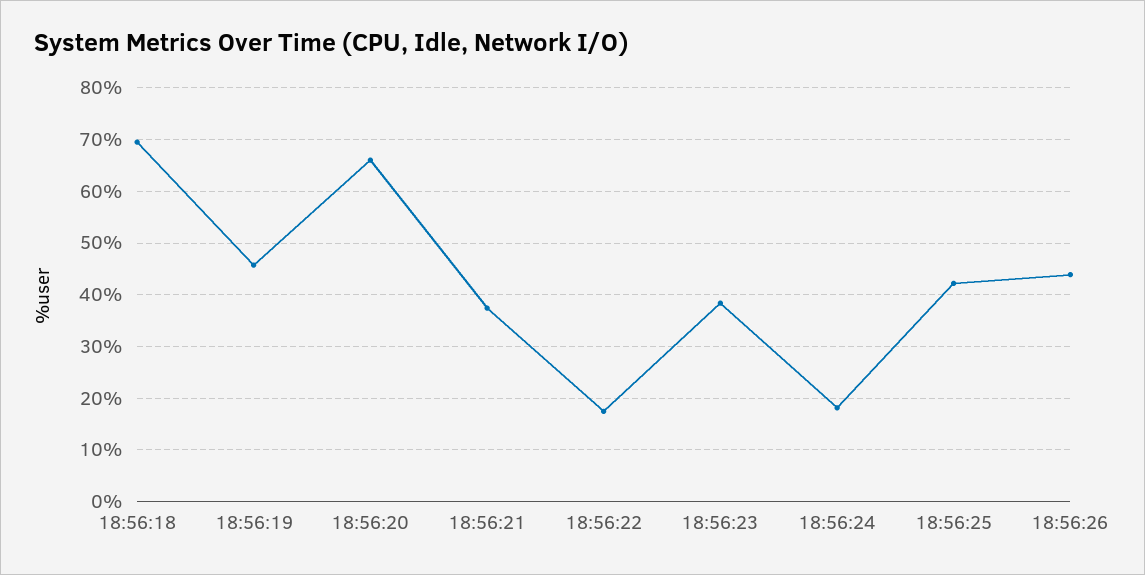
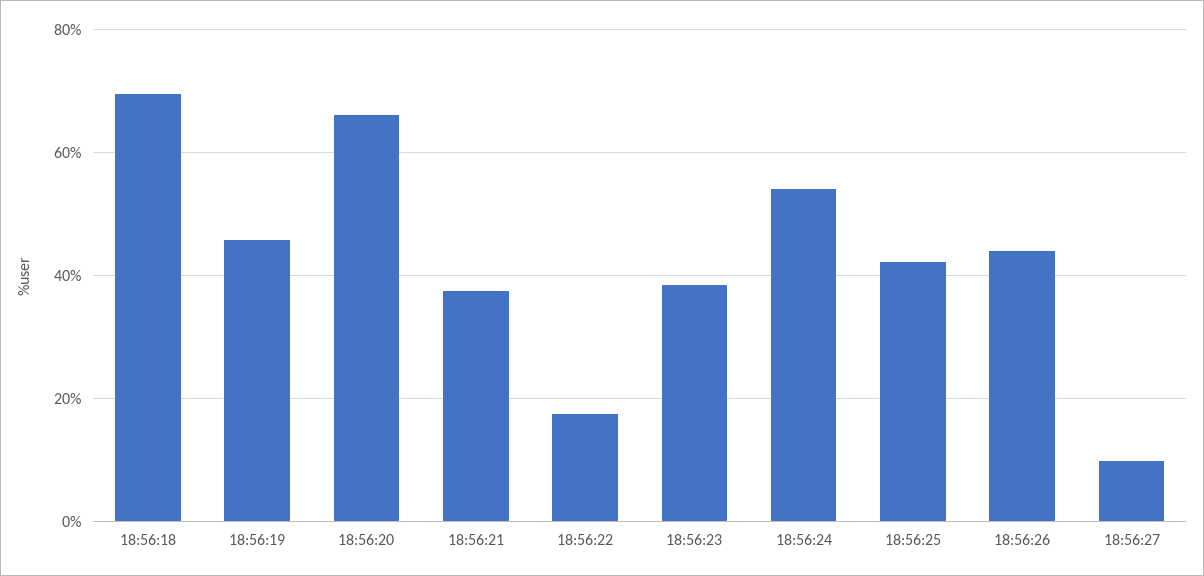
18:56:24: 18 -> 54
18:56:27: none -> 10

